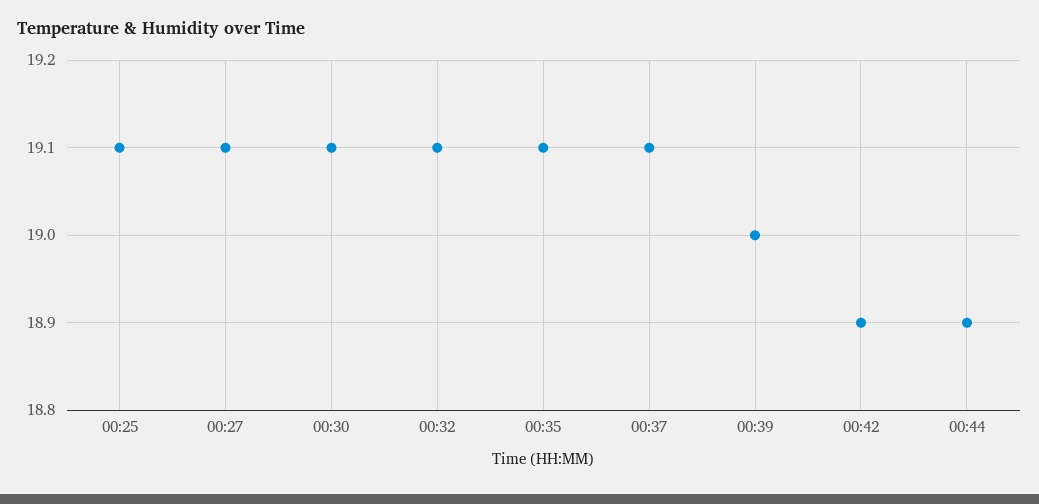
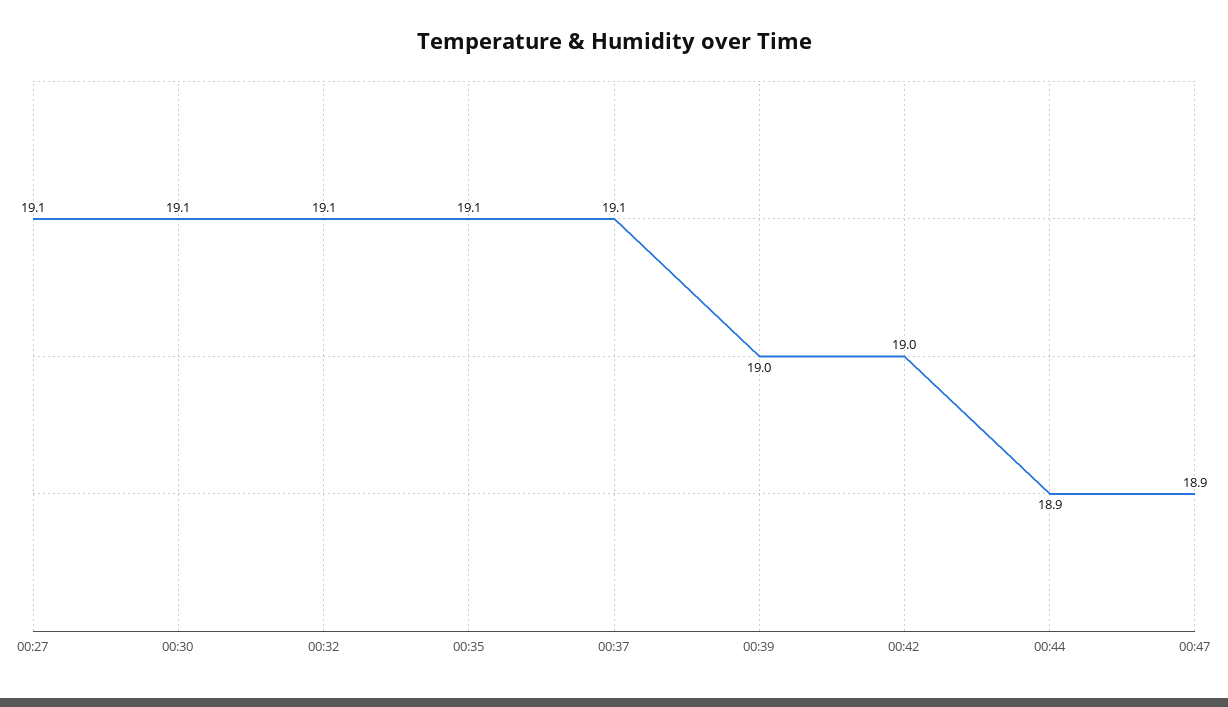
00:25: 19.1 -> none
00:42: 18.9 -> 19
00:47: none -> 18.9

